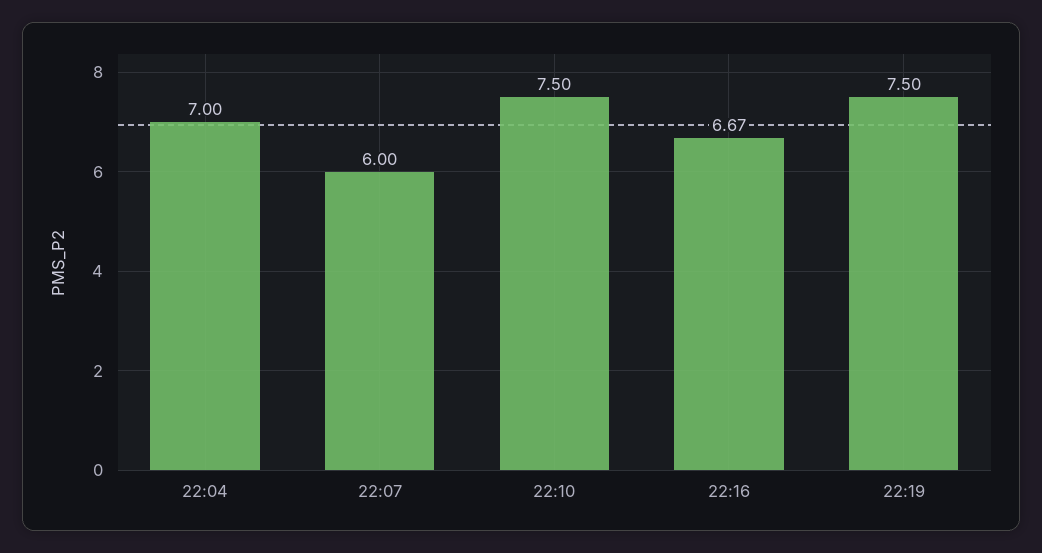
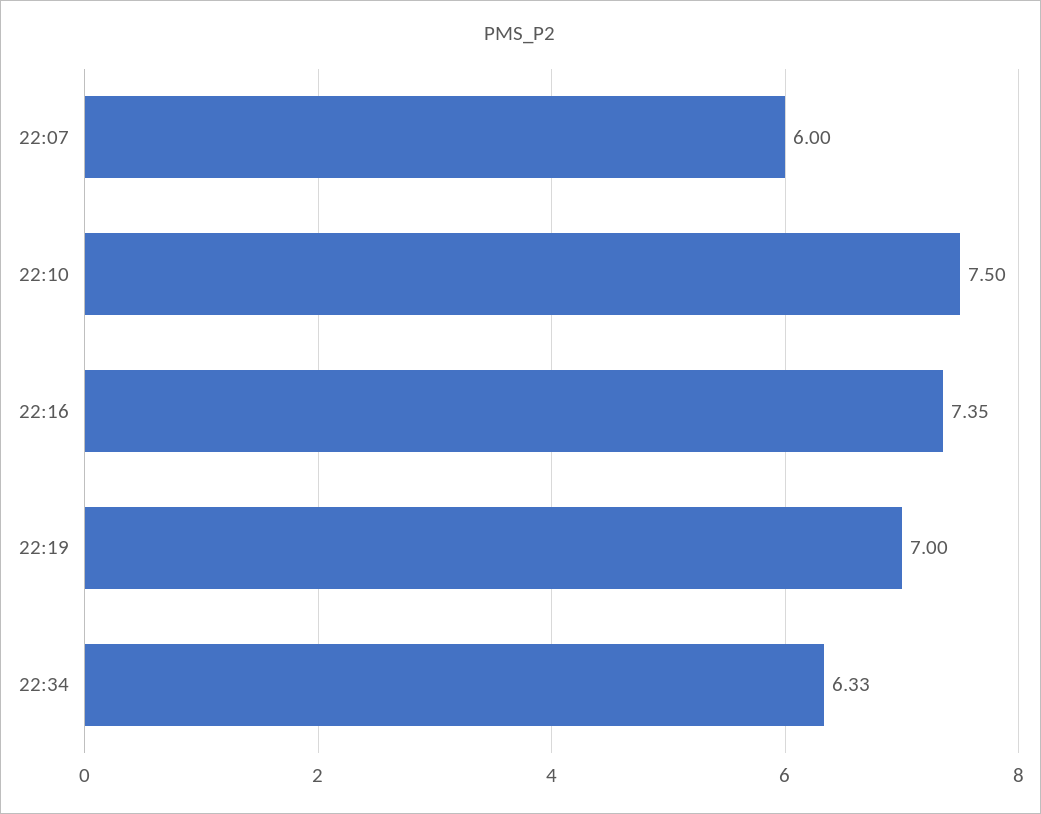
22:04: 7 -> none
22:16: 6.67 -> 7.35
22:19: 7.5 -> 7
22:34: none -> 6.33

